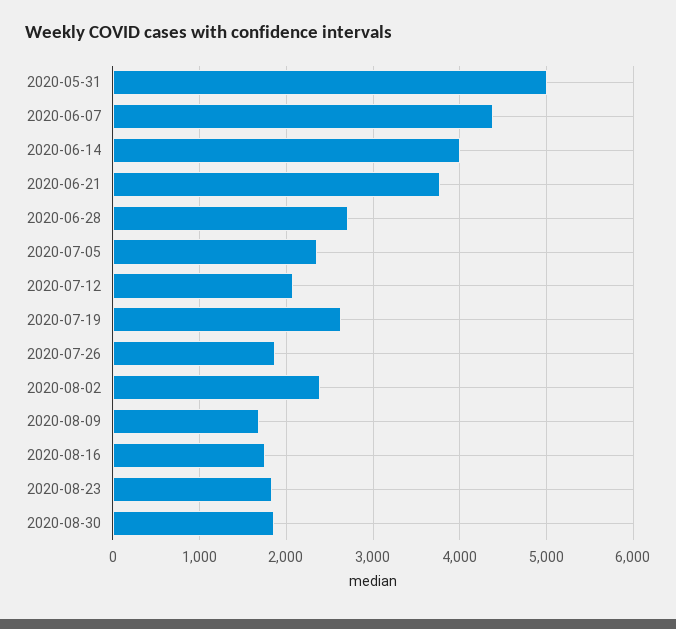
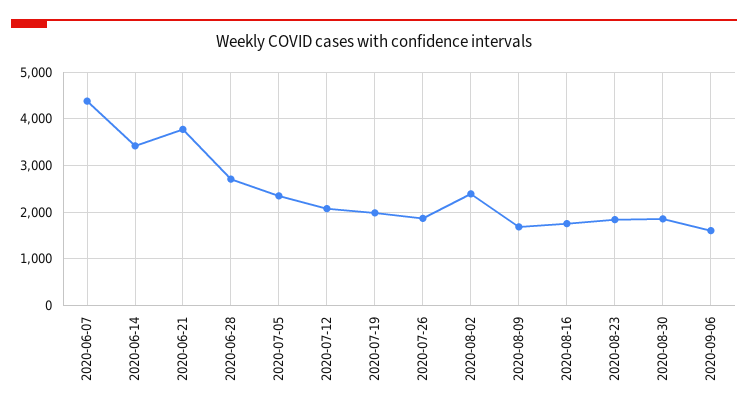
2020-05-31: 5000 -> none
2020-06-14: 4000 -> 3400
2020-07-19: 2600 -> 2000
2020-09-06: none -> 1600

